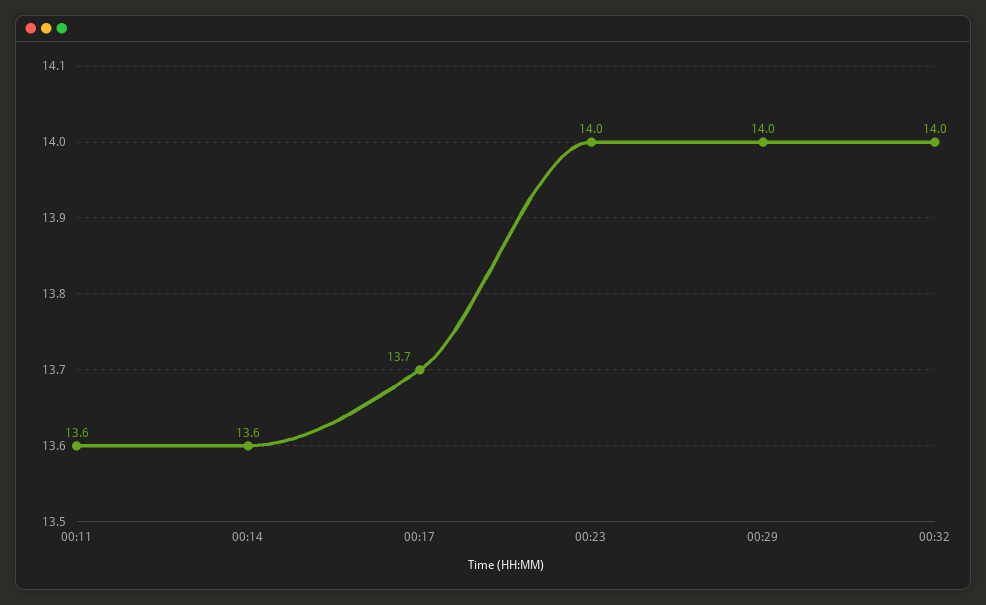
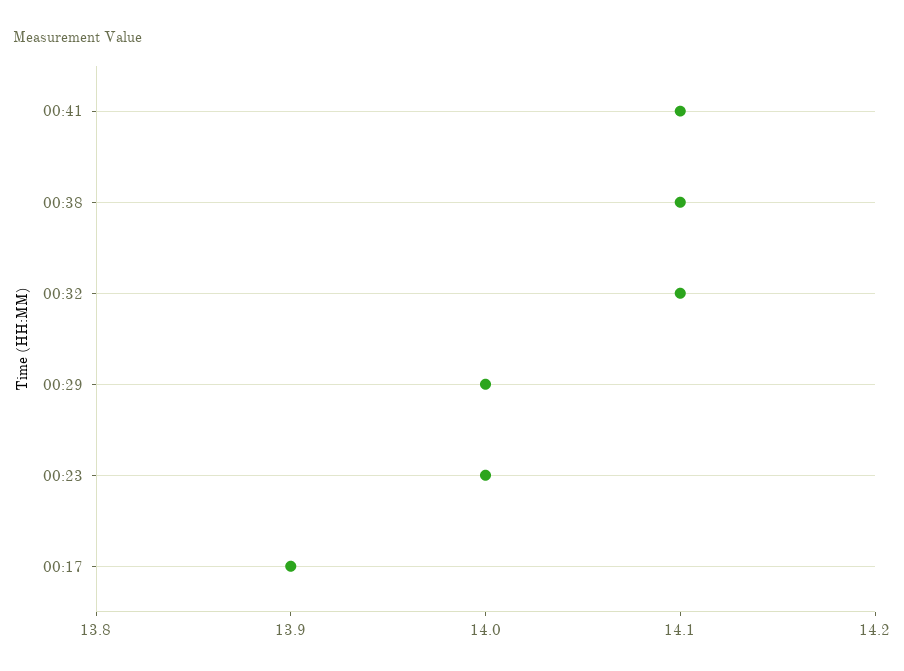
00:11: 13.6 -> none
00:14: 13.6 -> none
00:17: 13.7 -> 13.9
00:32: 14 -> 14.1
00:41: none -> 14.1
00:38: none -> 14.1

